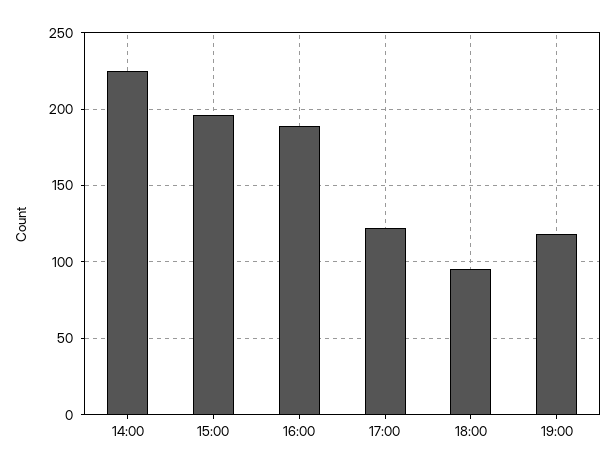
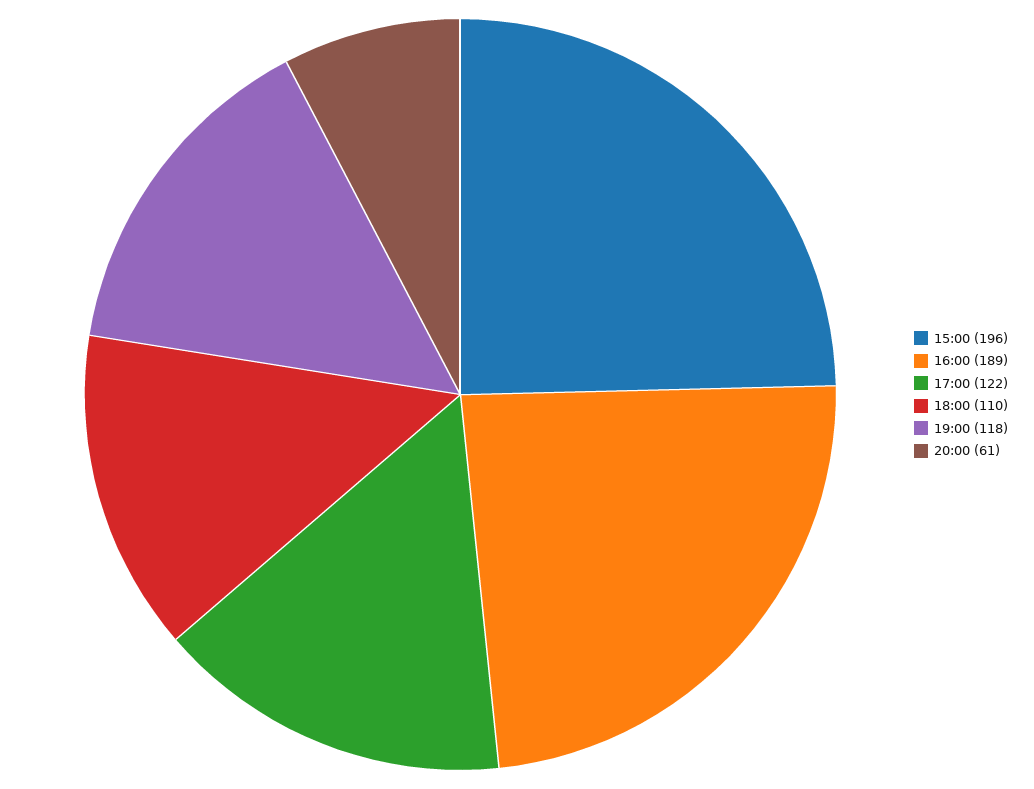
14:00: 225 -> none
18:00: 95 -> 110
20:00: none -> 61

